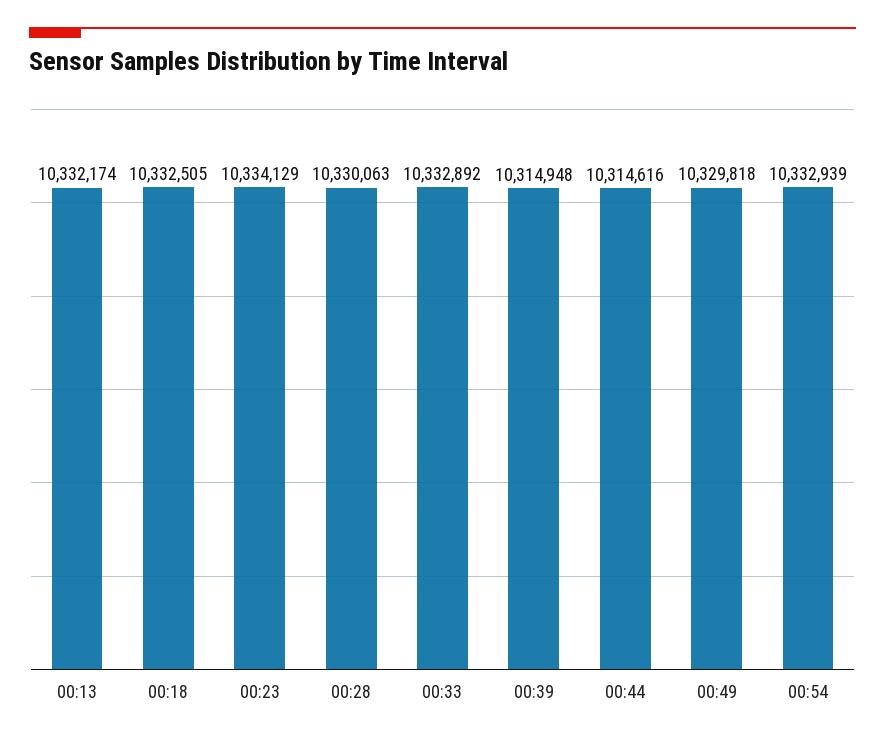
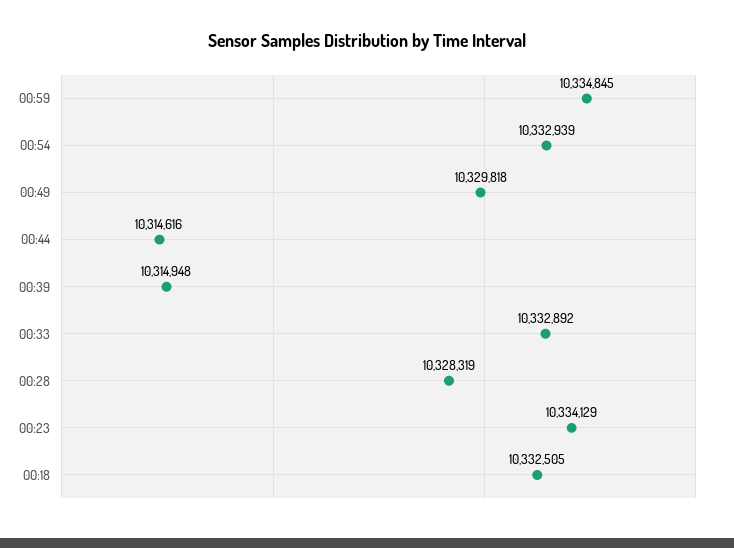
00:13: 10332174 -> none
00:28: 10330063 -> 10328319
00:59: none -> 10334845

